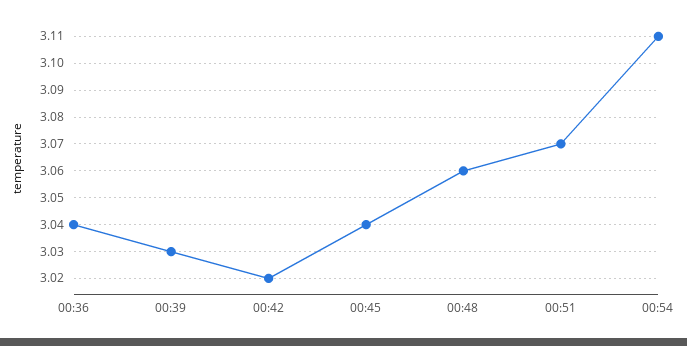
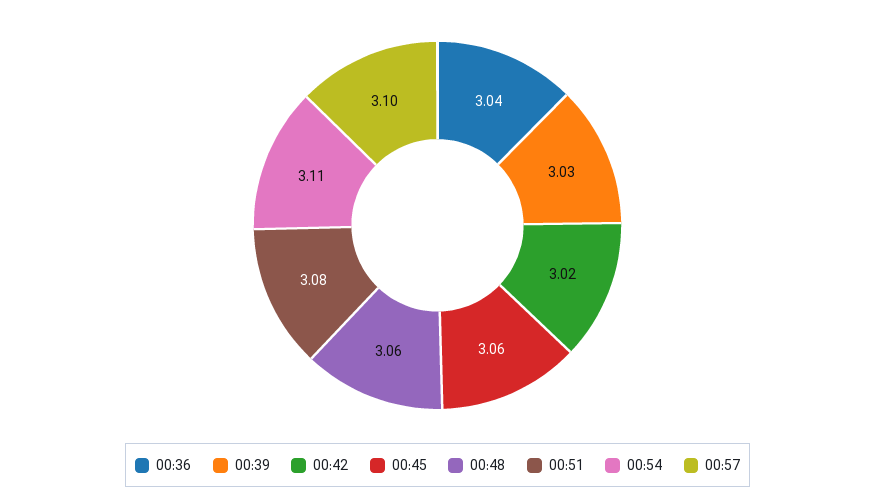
00:45: 3.04 -> 3.06
00:51: 3.07 -> 3.08
00:57: none -> 3.1

